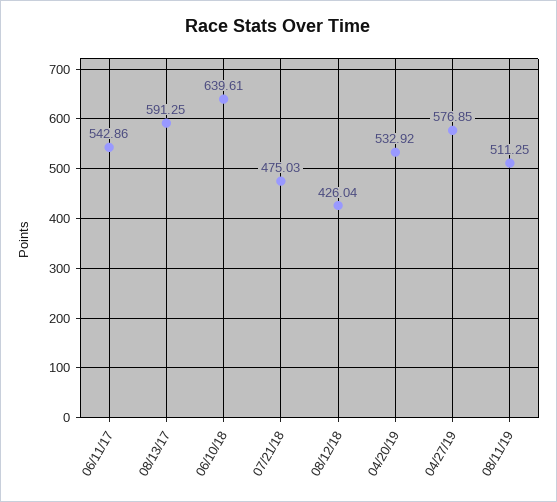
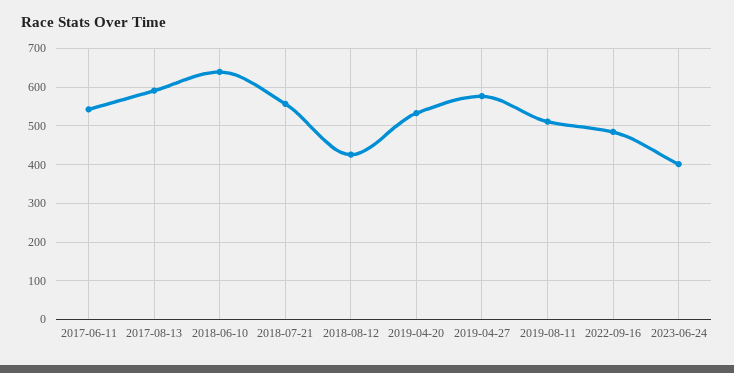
07/21/18: 475.03 -> 560
2022-09-16: none -> 480
2023-06-24: none -> 400

